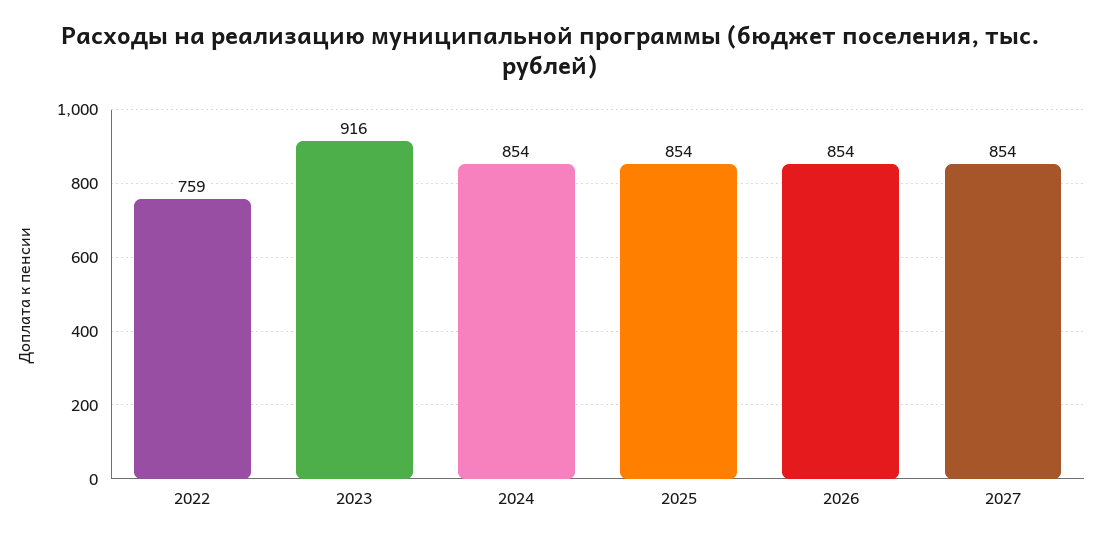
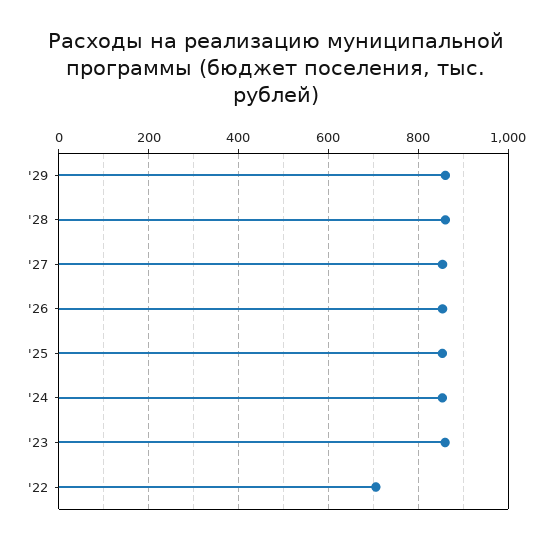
2022: 759 -> 700
2023: 916 -> 860
'29: none -> 860
'28: none -> 860

